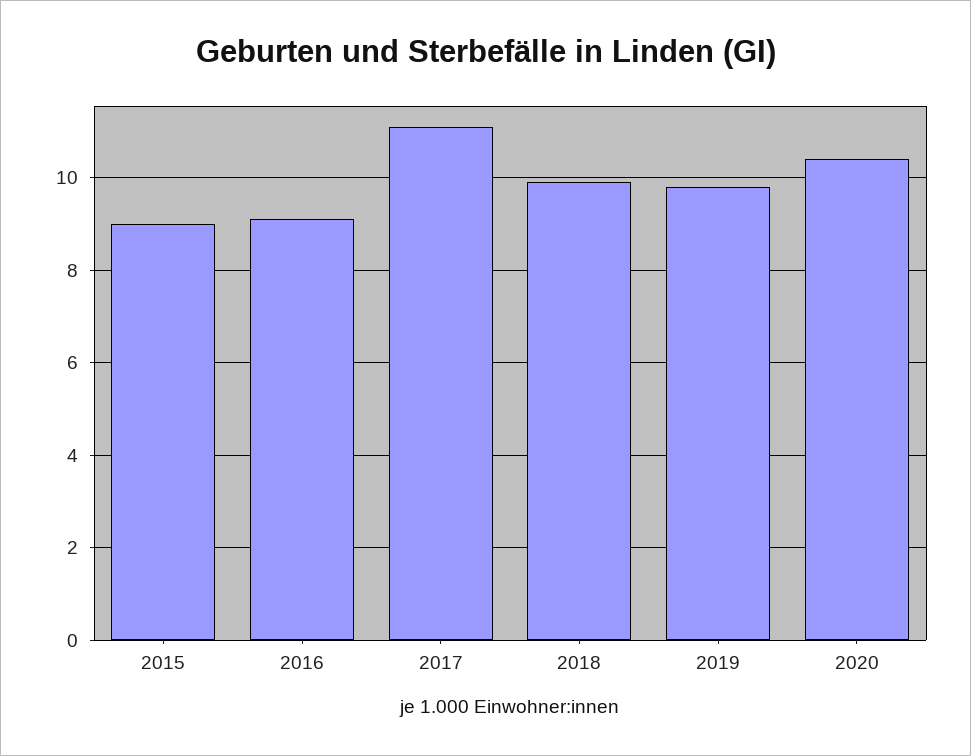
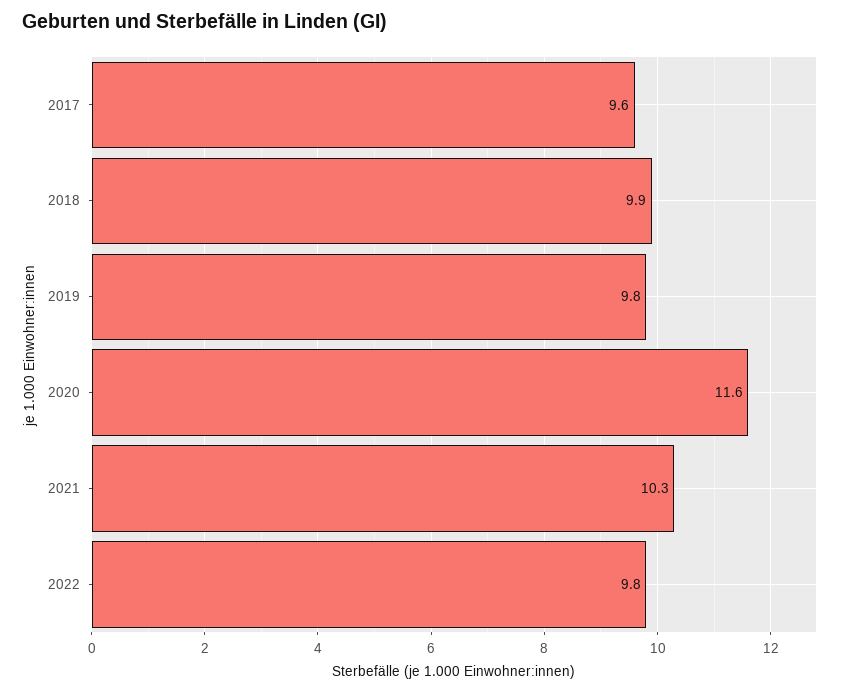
2015: 9 -> none
2016: 9 -> none
2017: 11 -> 9.6
2020: 10.5 -> 11.6
2021: none -> 10.3
2022: none -> 9.8

